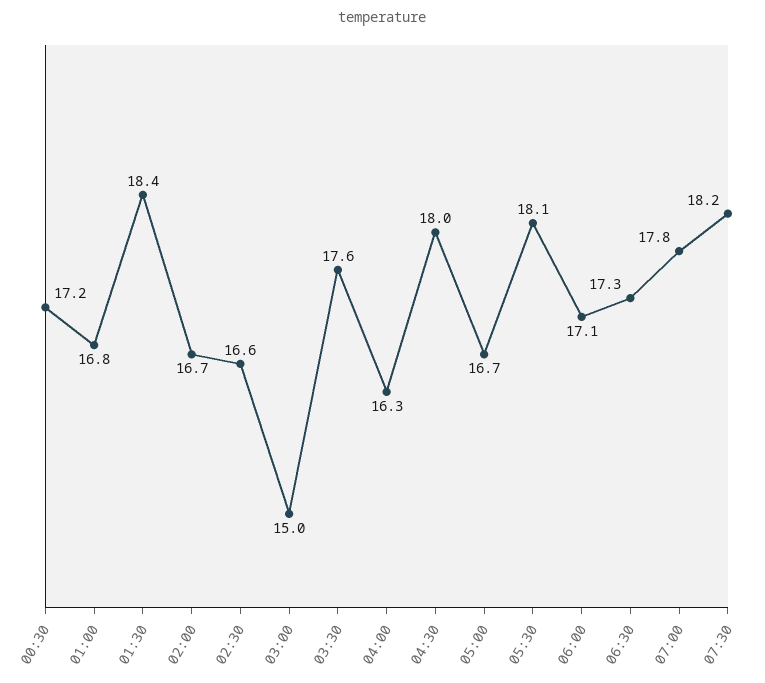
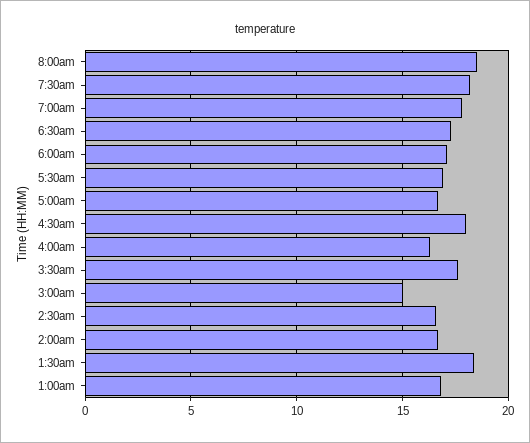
00:30: 17.2 -> none
05:30: 18.1 -> 17
8:00am: none -> 18.5

